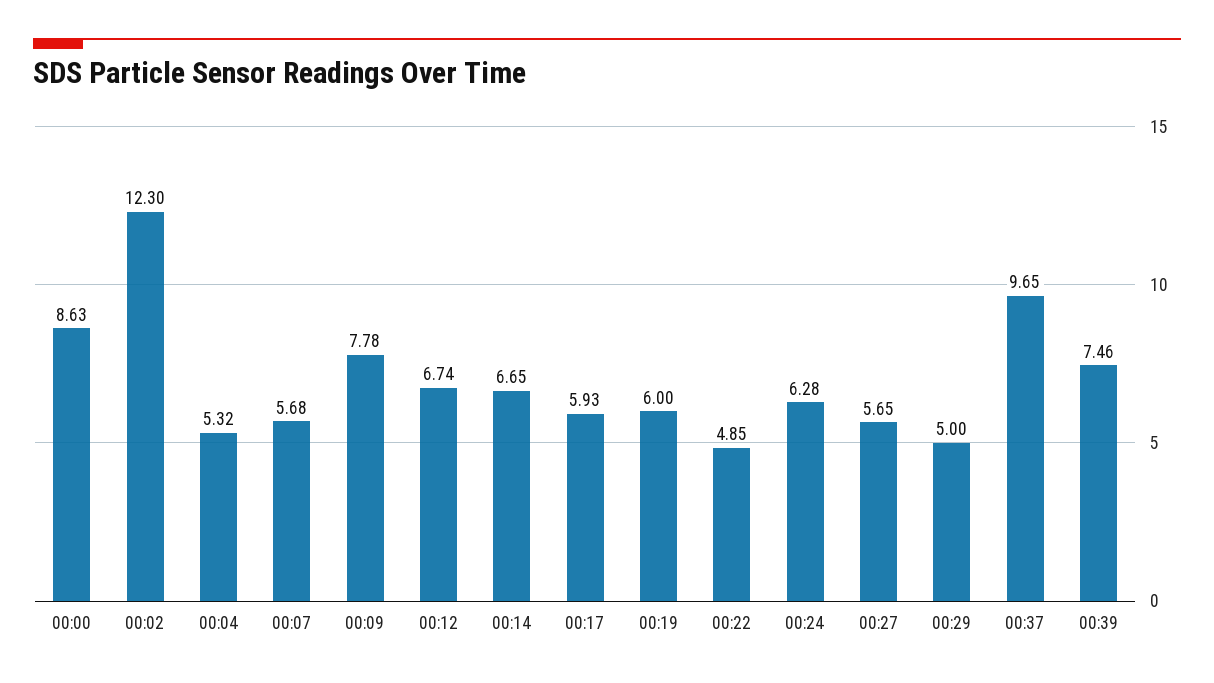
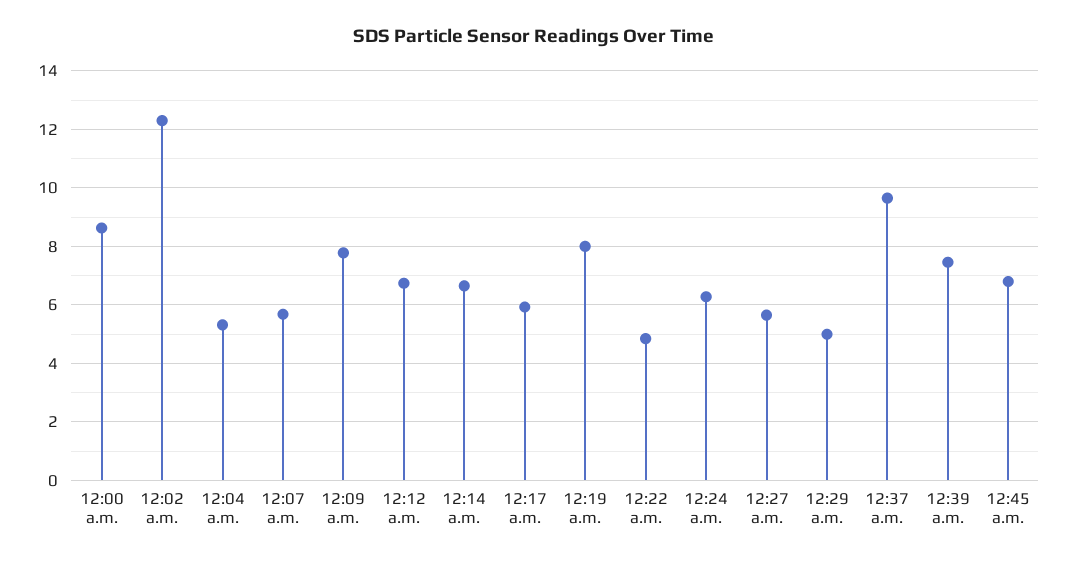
00:19: 6 -> 8
12:45 a.m.: none -> 6.75

